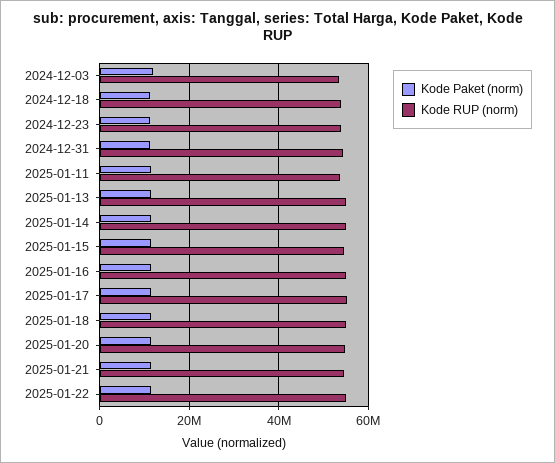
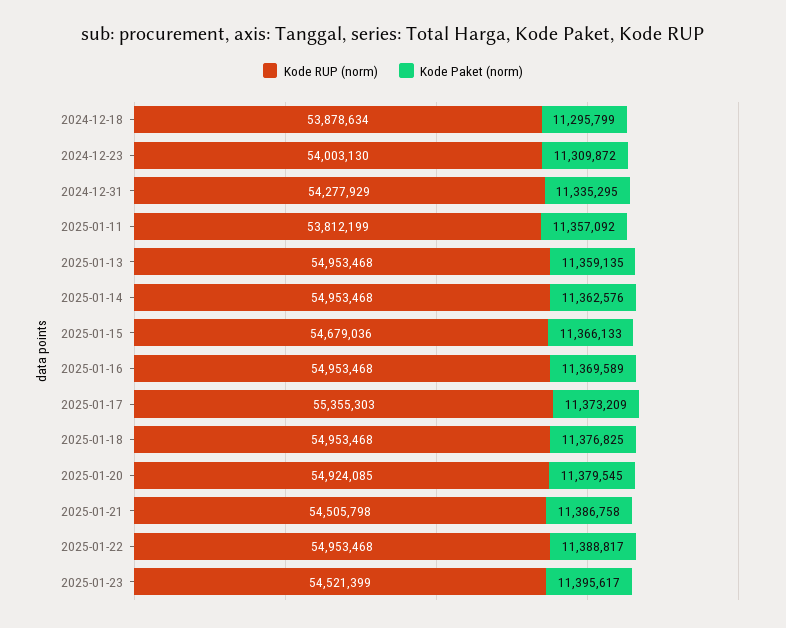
Kode Paket (norm), 2024-12-03: 12000000 -> none
Kode RUP (norm), 2024-12-03: 54000000 -> none
Kode RUP (norm), 2025-01-23: none -> 54521399
Kode Paket (norm), 2025-01-23: none -> 11395617

